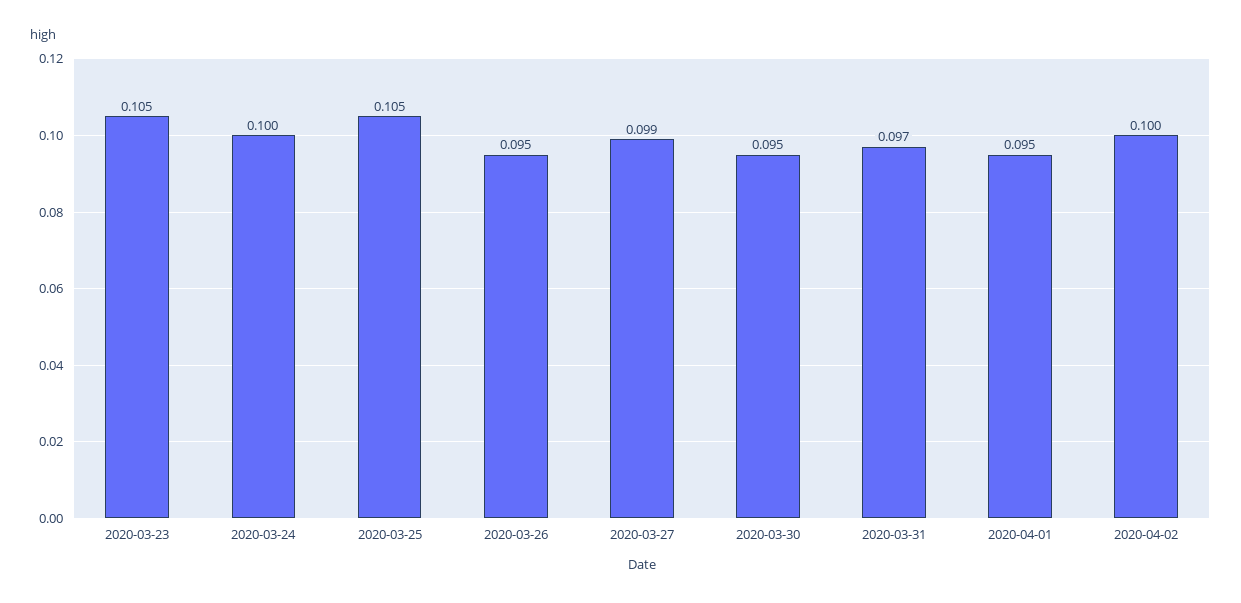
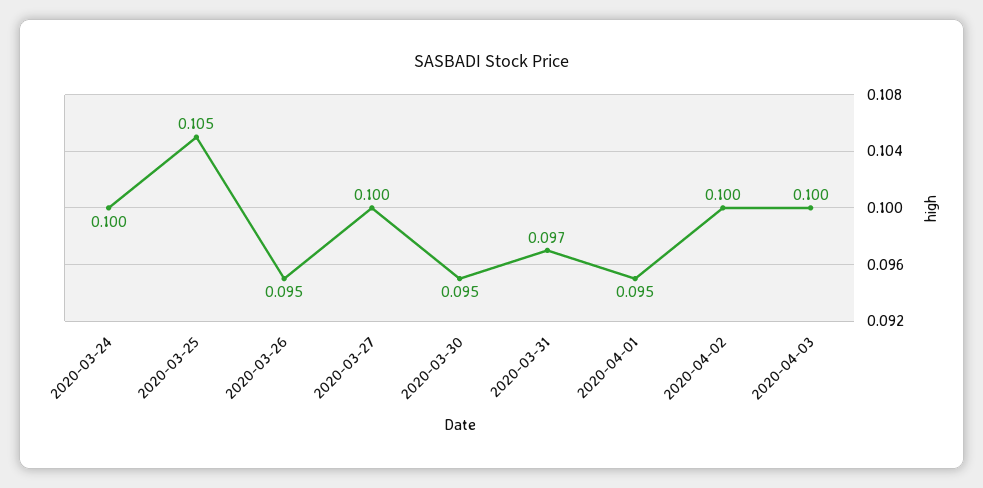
2020-03-23: 0.105 -> none
2020-03-27: 0.099 -> 0.1
2020-04-03: none -> 0.1

